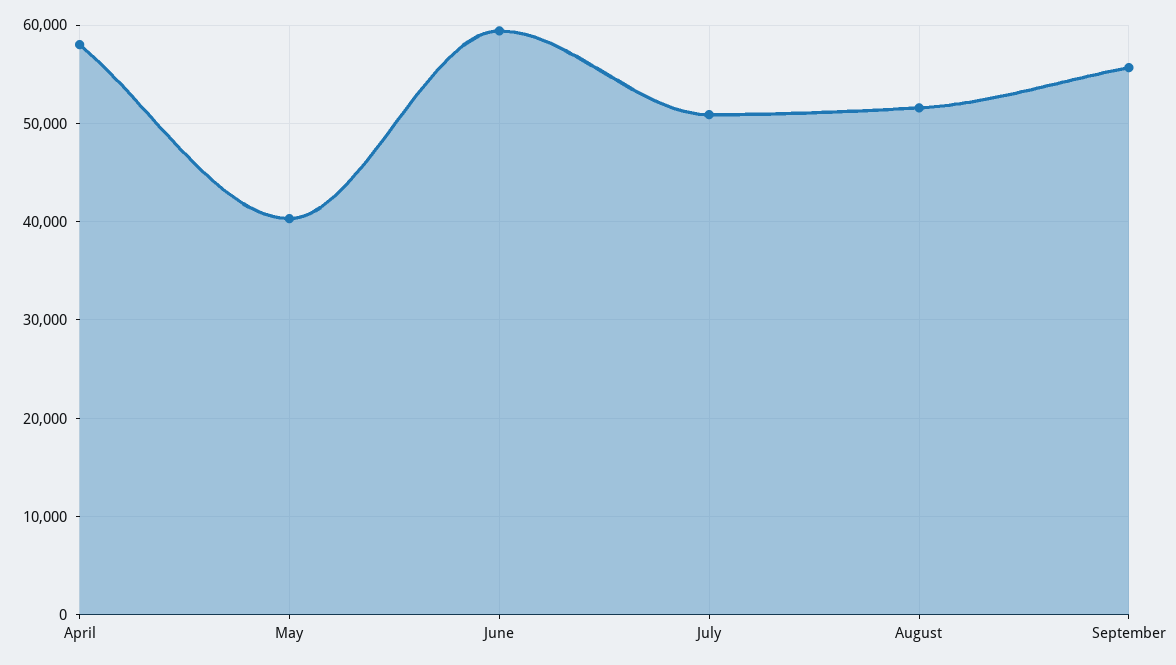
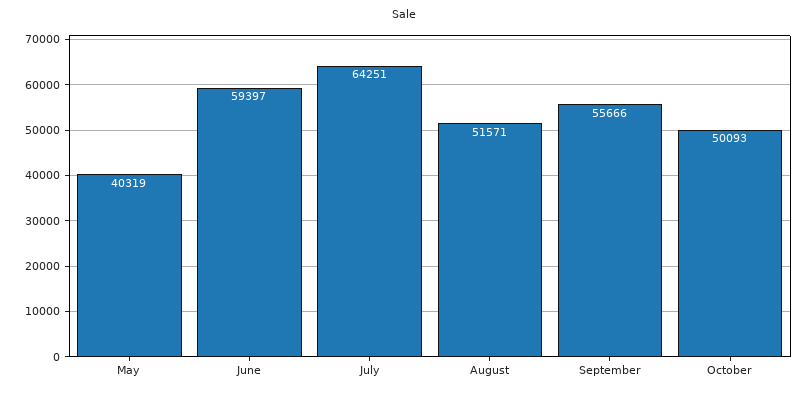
April: 58000 -> none
July: 51000 -> 64251
October: none -> 50093

